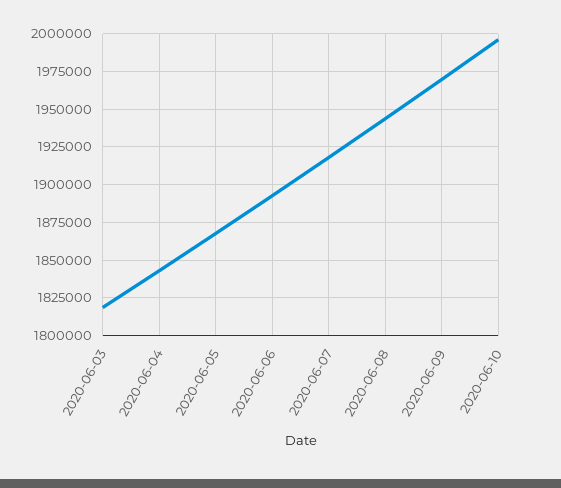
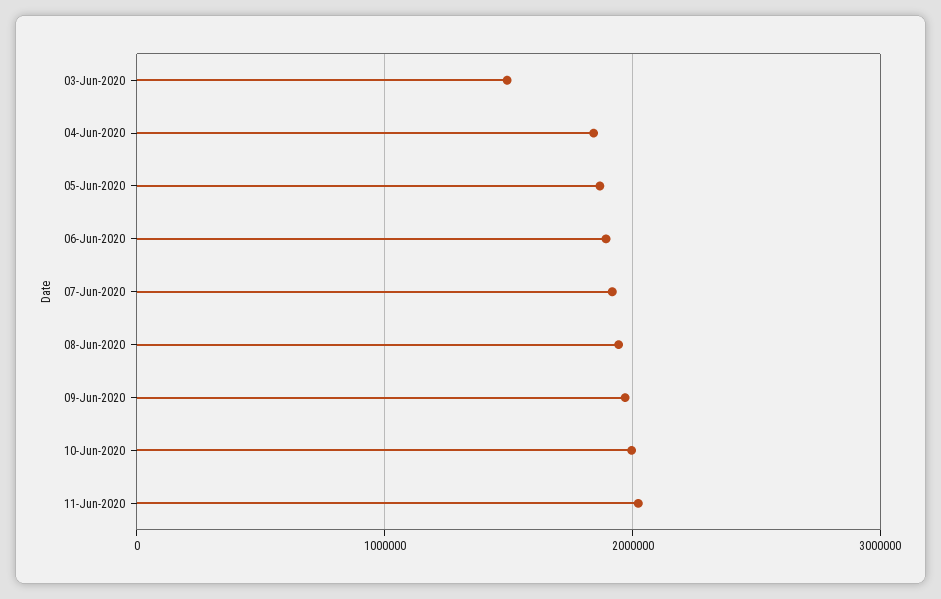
2020-06-03: 1820000 -> 1500000
11-Jun-2020: none -> 2000000

